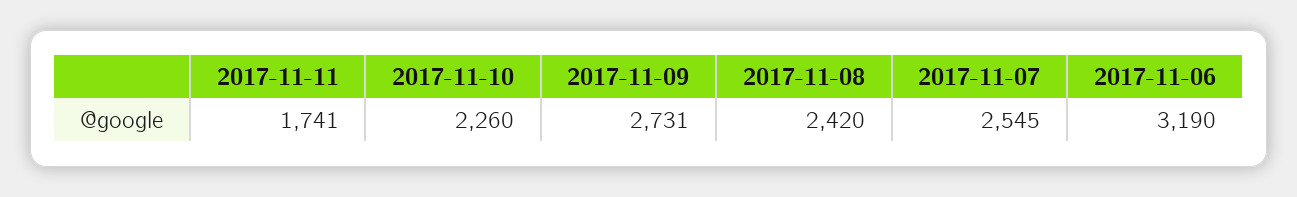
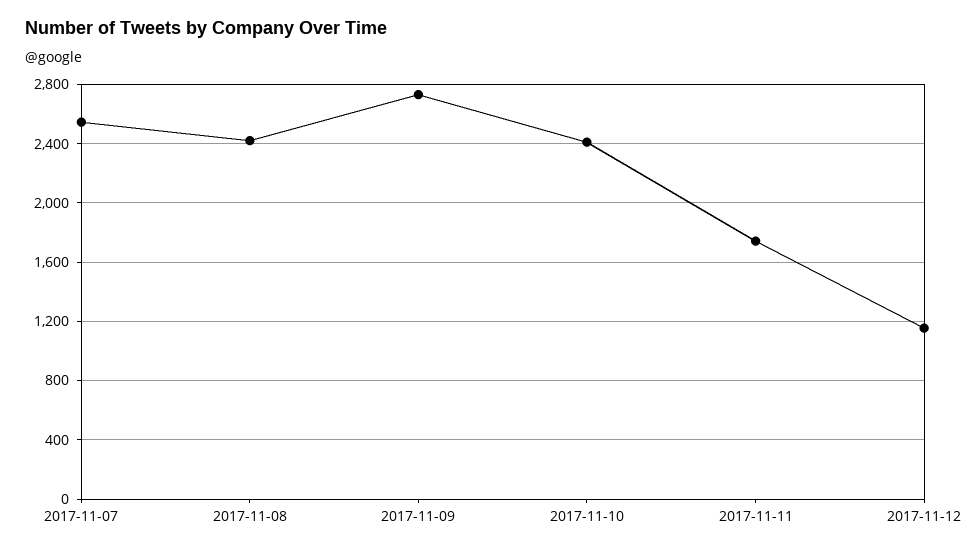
2017-11-10: 2260 -> 2400
2017-11-06: 3190 -> none
2017-11-12: none -> 1150

